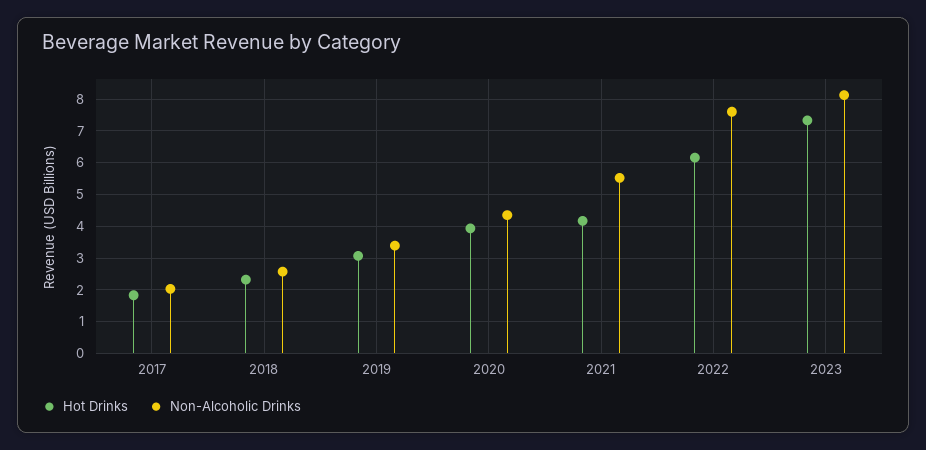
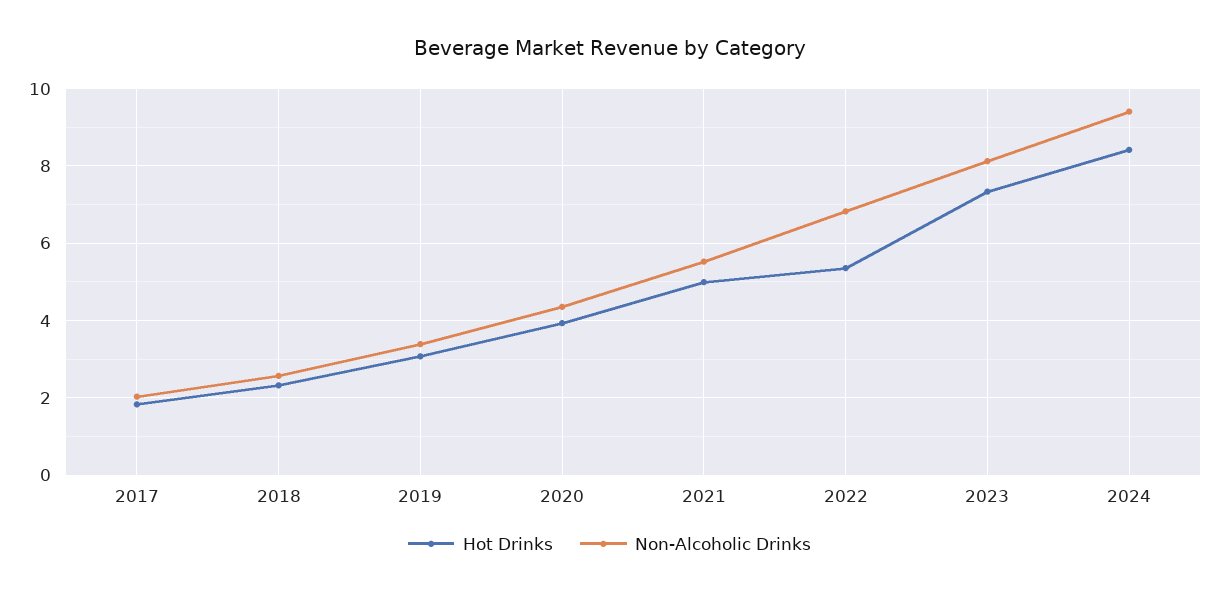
Hot Drinks, 2021: 4.2 -> 5
Hot Drinks, 2022: 6.2 -> 5.4
Non-Alcoholic Drinks, 2022: 7.6 -> 6.8
Hot Drinks, 2024: none -> 8.4
Non-Alcoholic Drinks, 2024: none -> 9.4

